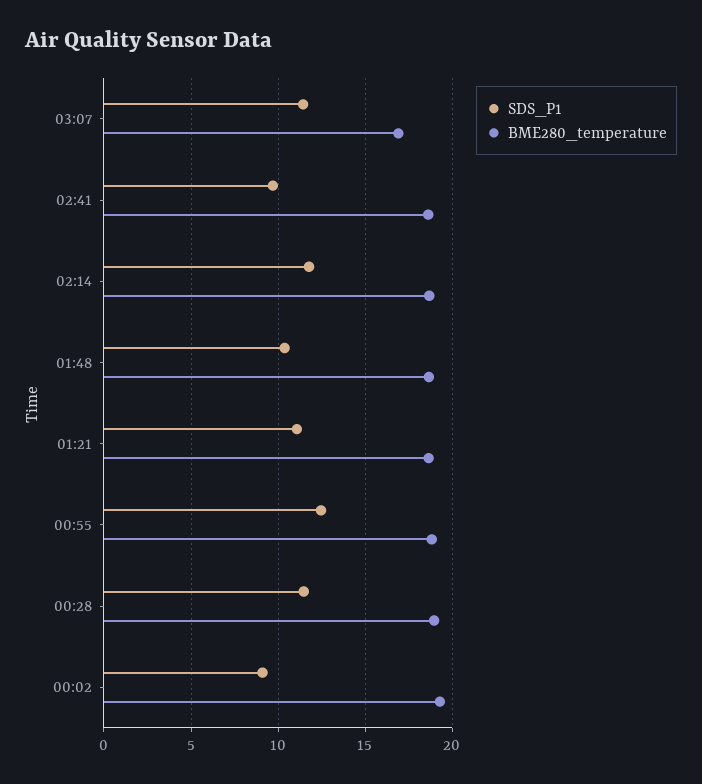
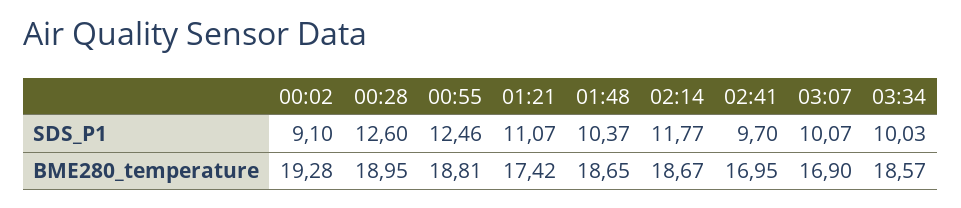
SDS_P1, 03:07: 11.5 -> 10.07
BME280_temperature, 02:41: 18.5 -> 16.95
BME280_temperature, 01:21: 18.5 -> 17.42
SDS_P1, 00:28: 11.5 -> 12.6
SDS_P1, 03:34: none -> 10.03
BME280_temperature, 03:34: none -> 18.57

